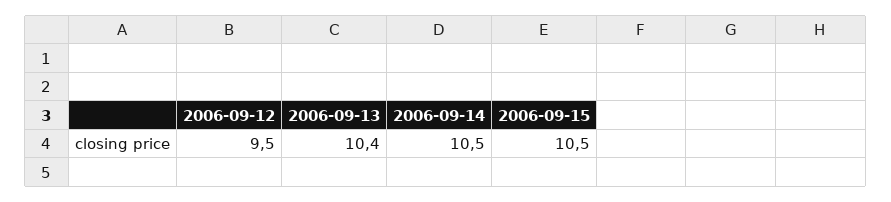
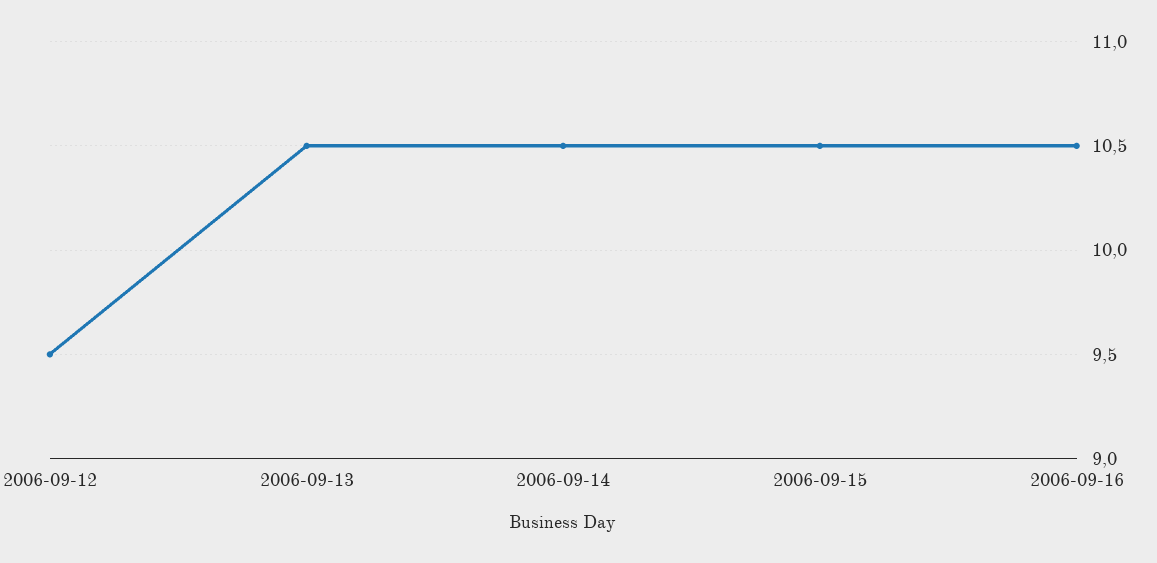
2006-09-13: 10.4 -> 10.5
2006-09-16: none -> 10.5

